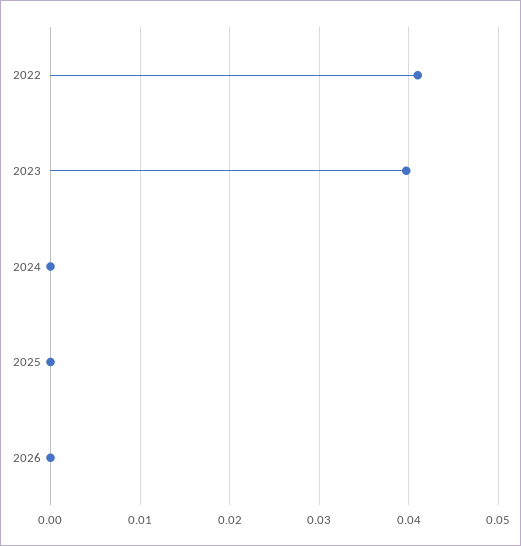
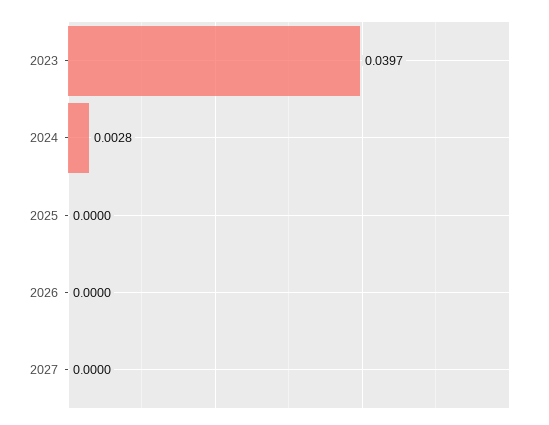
2022: 0.041 -> none
2024: 0 -> 0.0028
2027: none -> 0

